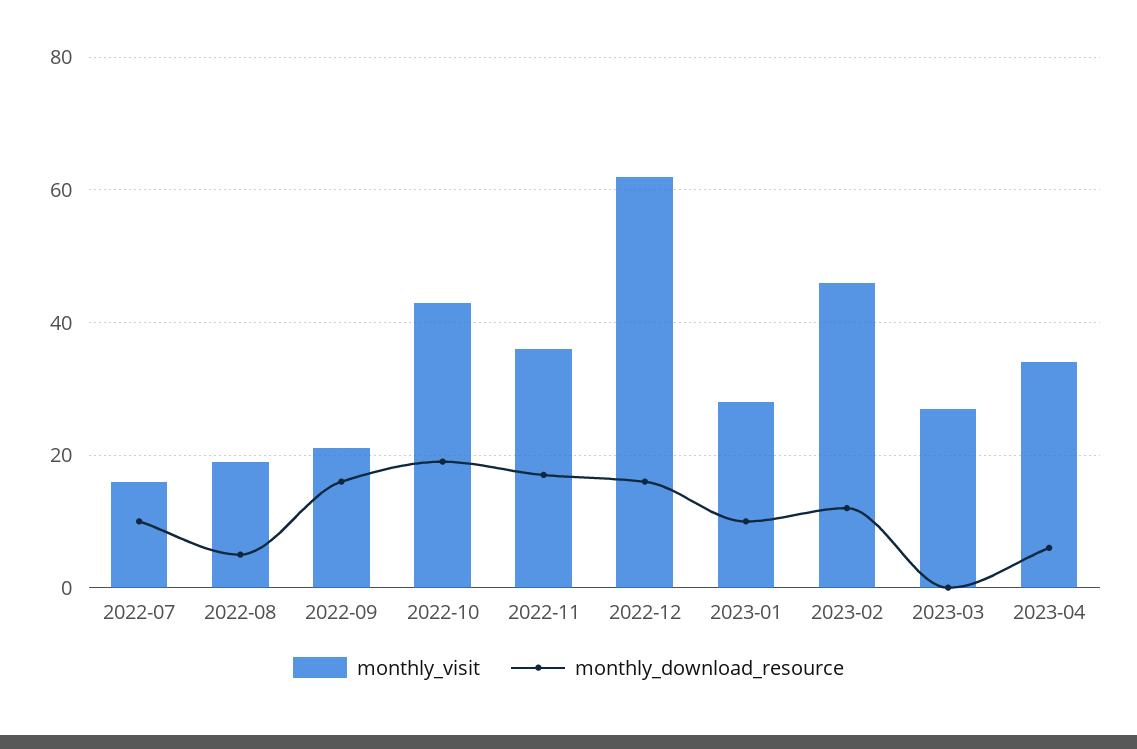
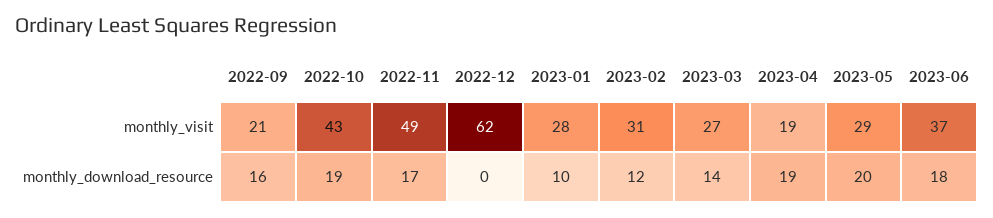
monthly_visit, 2022-07: 15 -> none
monthly_download_resource, 2022-07: 10 -> none
monthly_visit, 2022-08: 20 -> none
monthly_download_resource, 2022-08: 5 -> none
monthly_visit, 2022-11: 35 -> 49
monthly_download_resource, 2022-12: 15 -> 0
monthly_visit, 2023-02: 45 -> 31
monthly_download_resource, 2023-03: 0 -> 14
monthly_visit, 2023-04: 35 -> 19
monthly_download_resource, 2023-04: 5 -> 19
monthly_visit, 2023-05: none -> 29
monthly_visit, 2023-06: none -> 37
monthly_download_resource, 2023-05: none -> 20
monthly_download_resource, 2023-06: none -> 18

